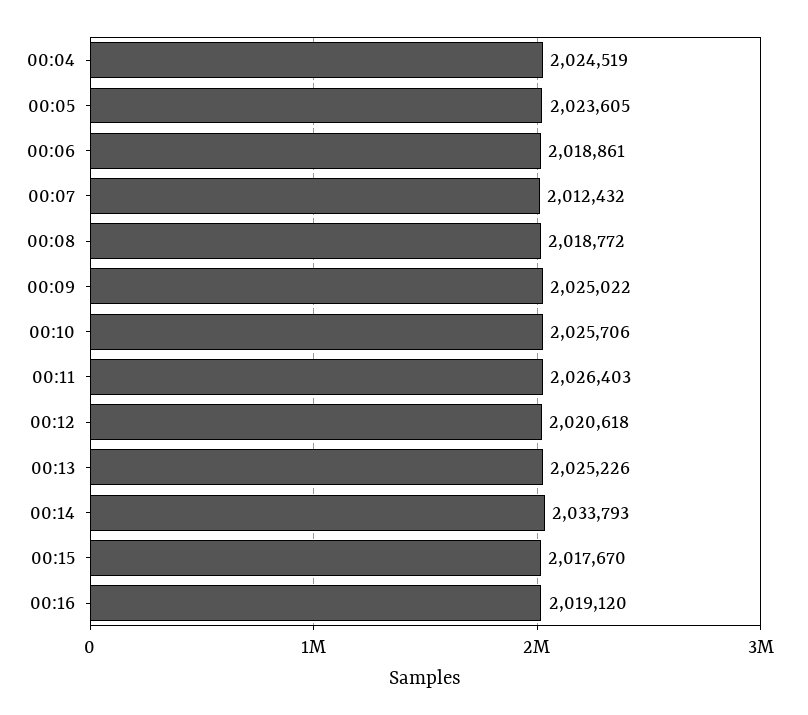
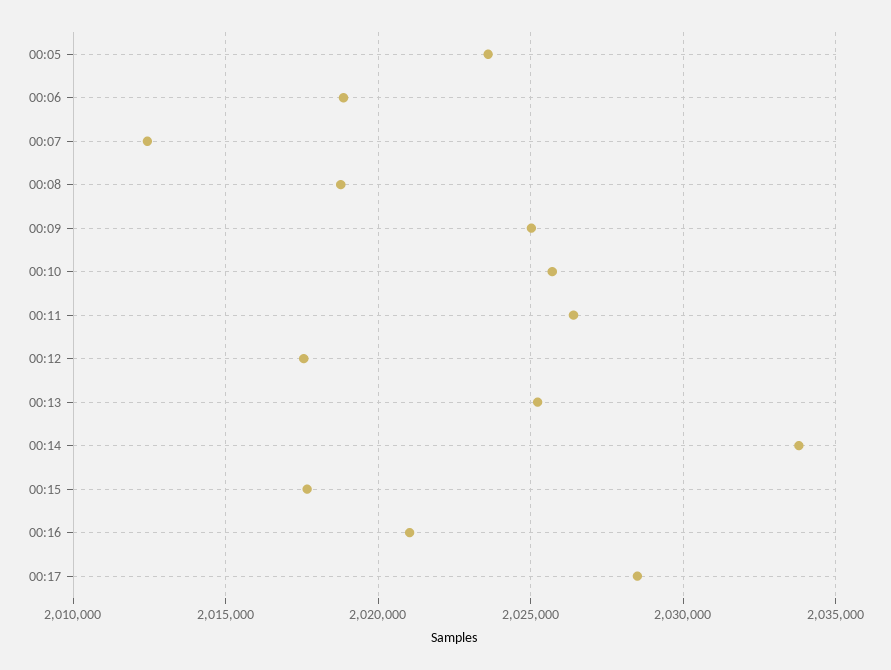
00:04: 2024519 -> none
00:12: 2020618 -> 2017500
00:16: 2019120 -> 2021000
00:17: none -> 2028500

